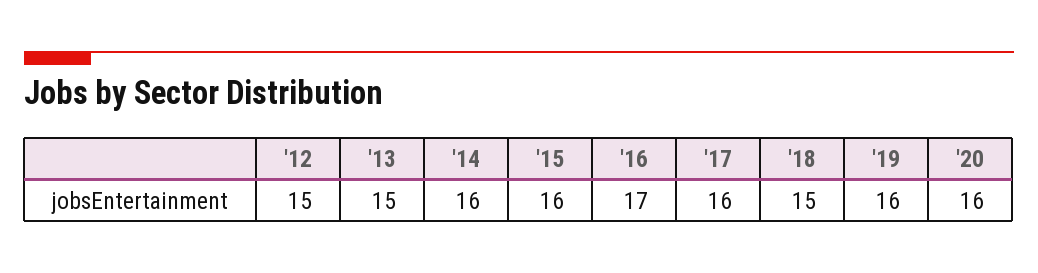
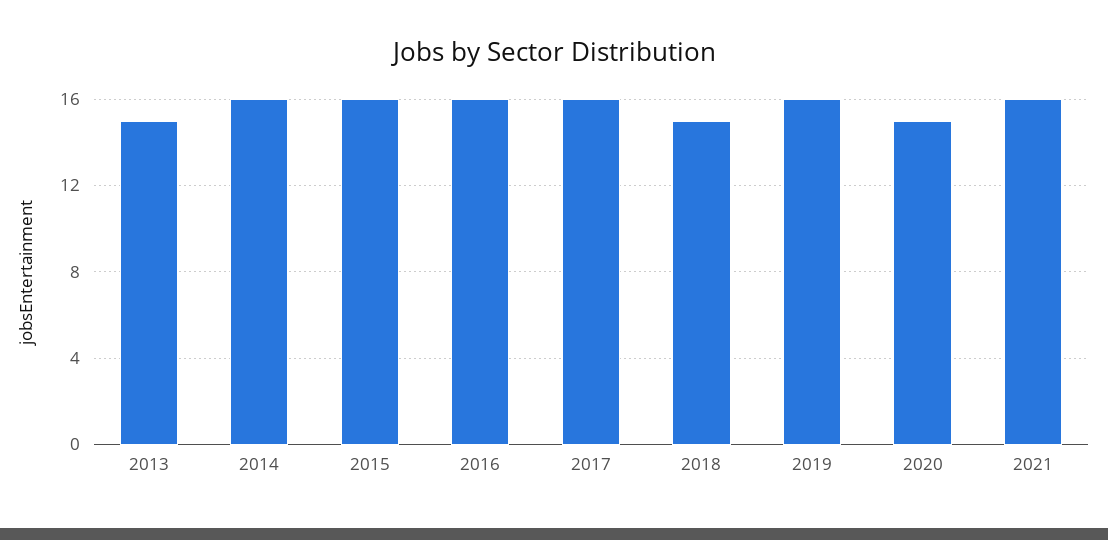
'12: 15 -> none
'16: 17 -> 16
'20: 16 -> 15
2021: none -> 16

